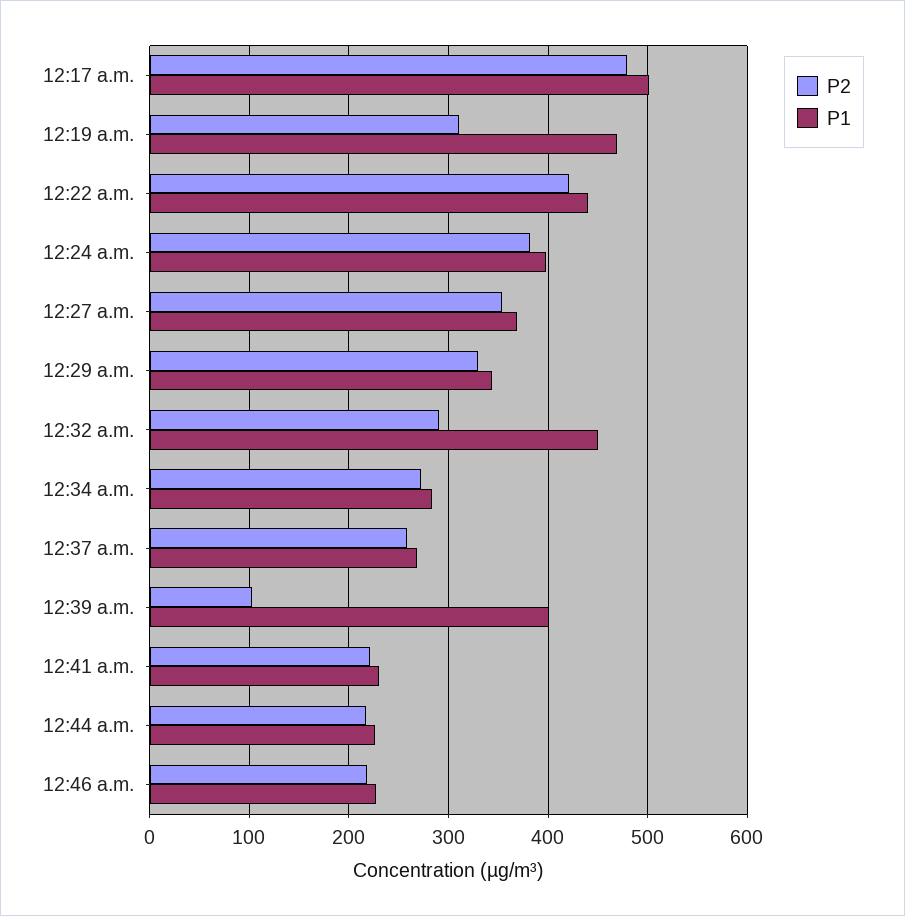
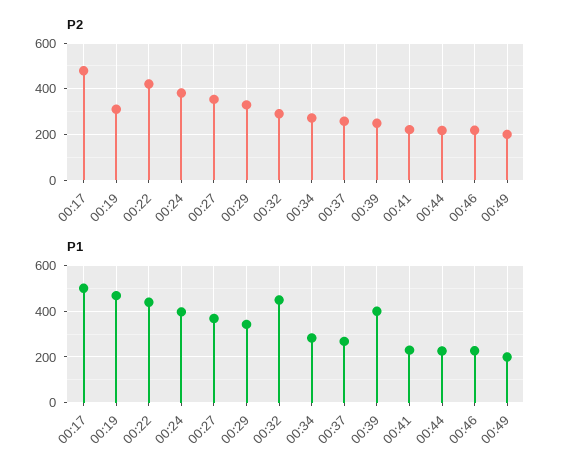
P2, 12:39 a.m.: 100 -> 250
P2, 00:49: none -> 200
P1, 00:49: none -> 200

